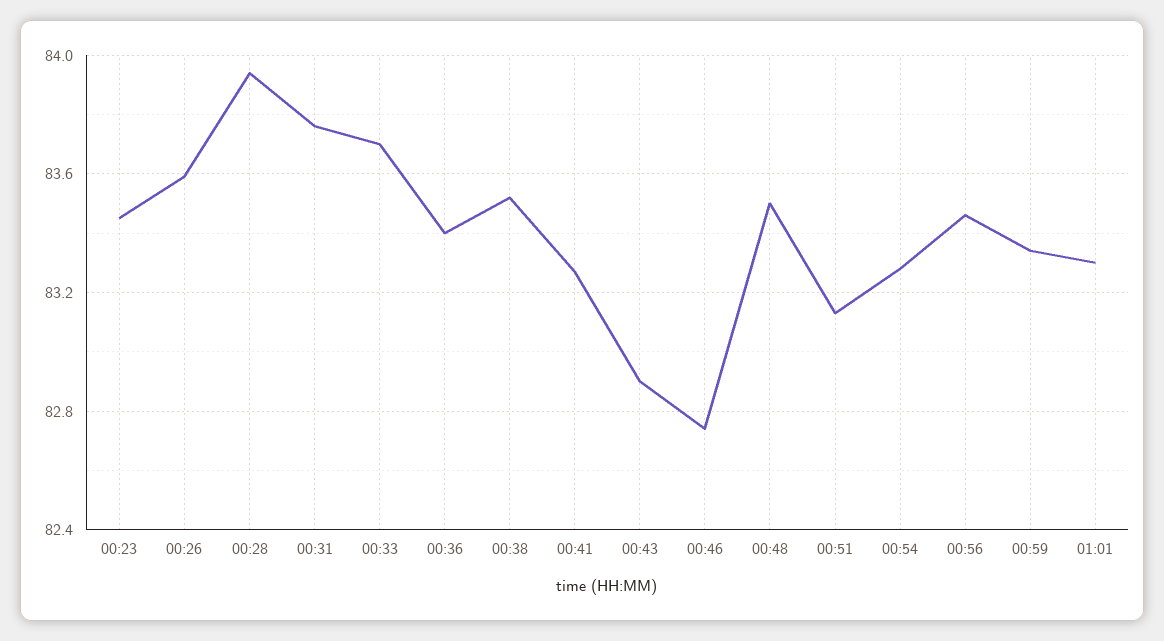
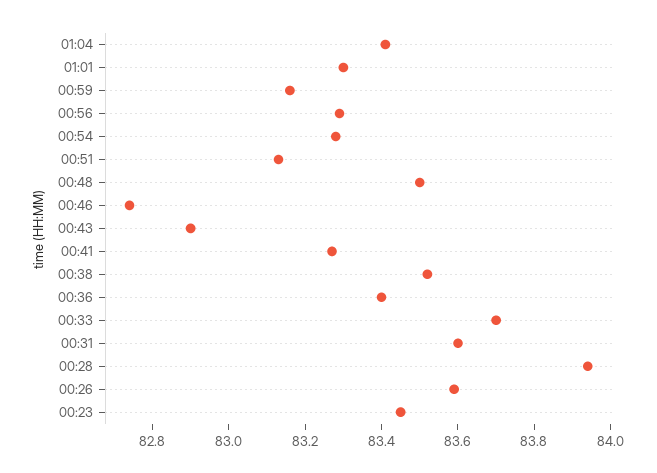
00:31: 83.75 -> 83.6
00:56: 83.45 -> 83.3
00:59: 83.35 -> 83.15
01:04: none -> 83.4

